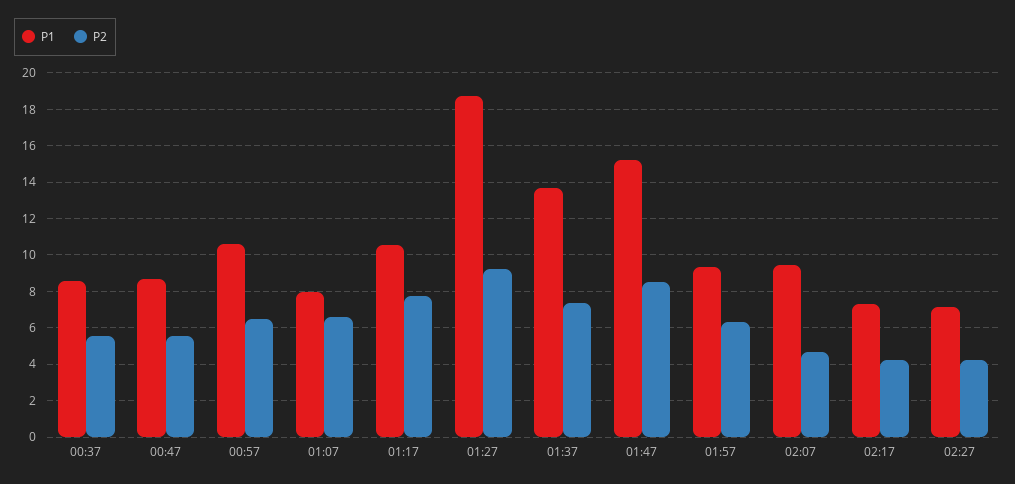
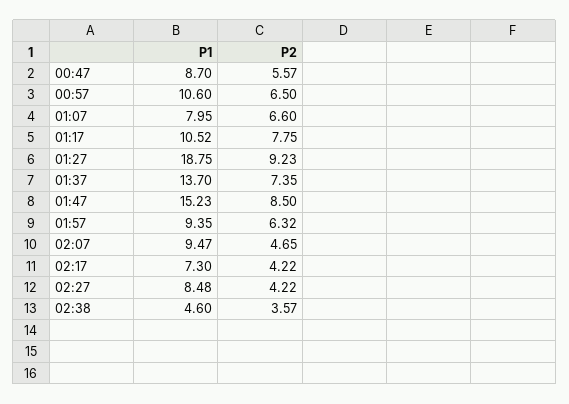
P1, 00:37: 8.5 -> none
P2, 00:37: 5.5 -> none
P1, 02:27: 7 -> 8.48
P1, 02:38: none -> 4.6
P2, 02:38: none -> 3.57

